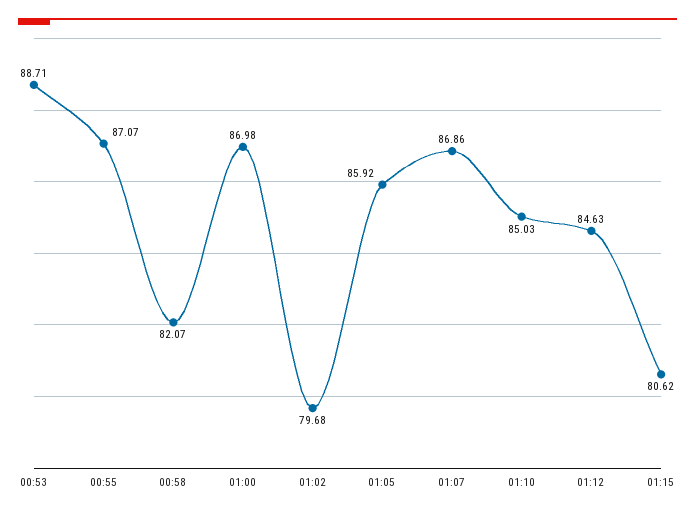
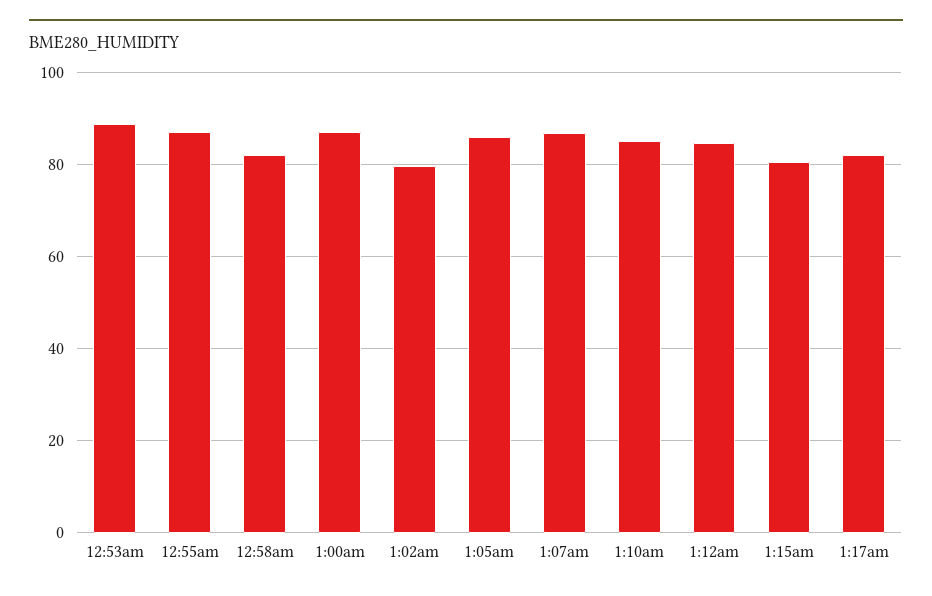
1:17am: none -> 82

